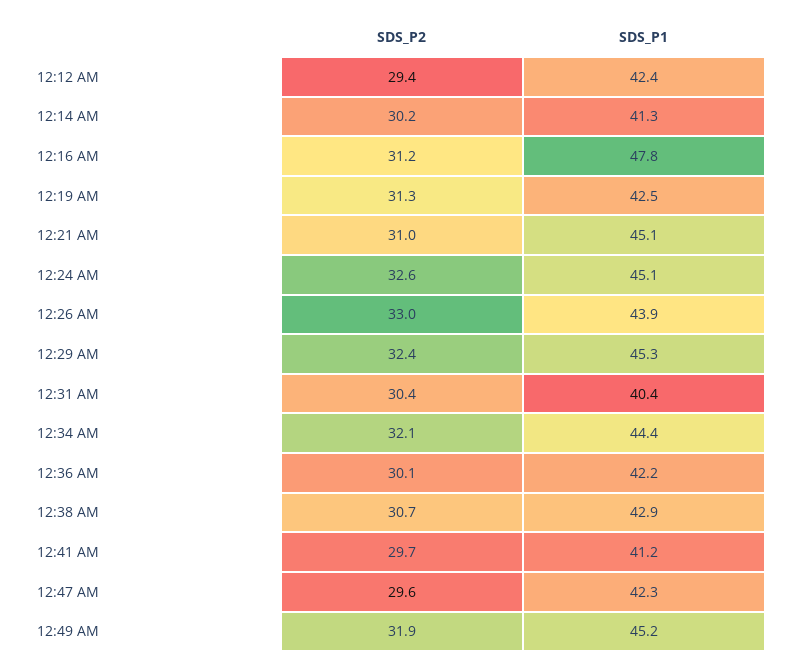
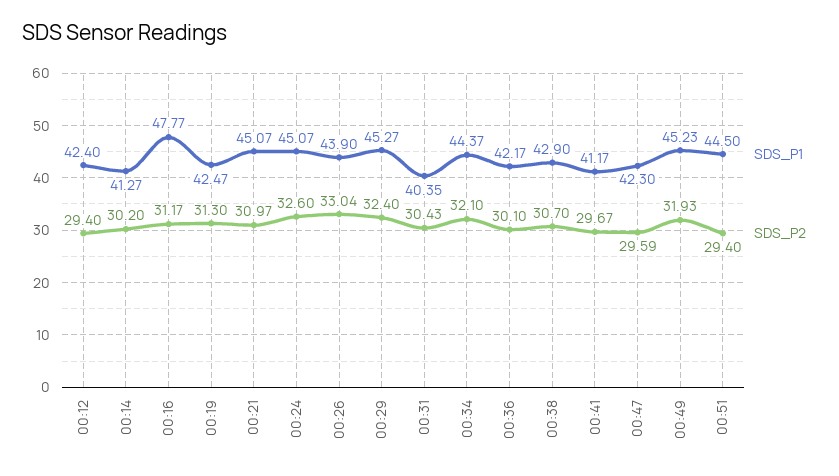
SDS_P1, 00:51: none -> 44.5
SDS_P2, 00:51: none -> 29.4

